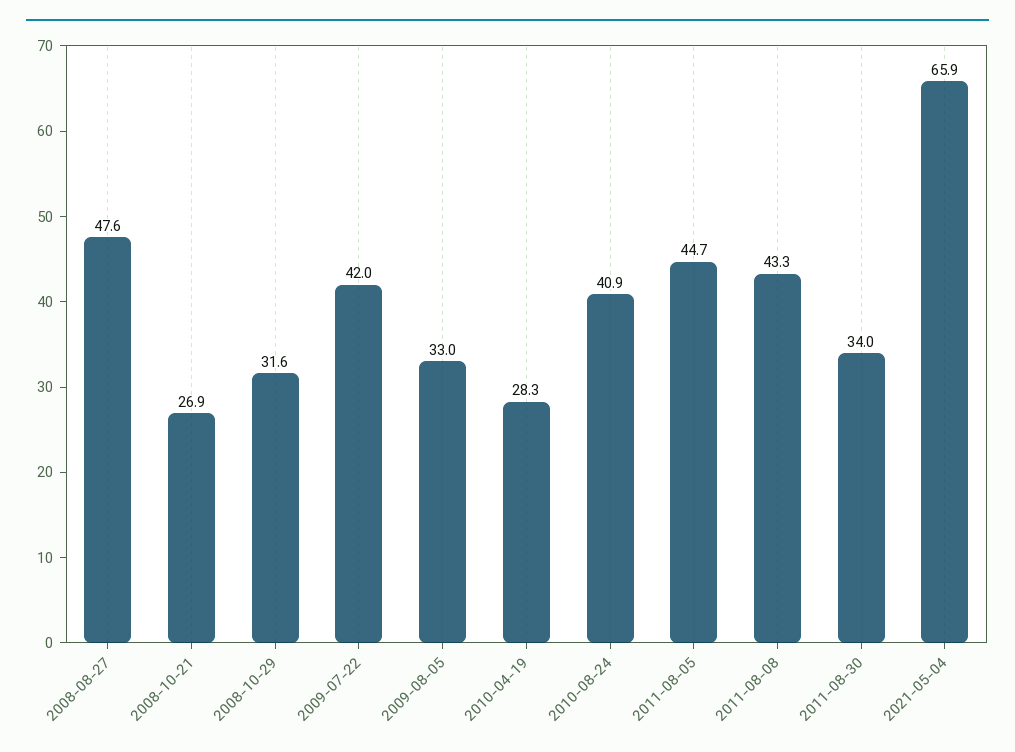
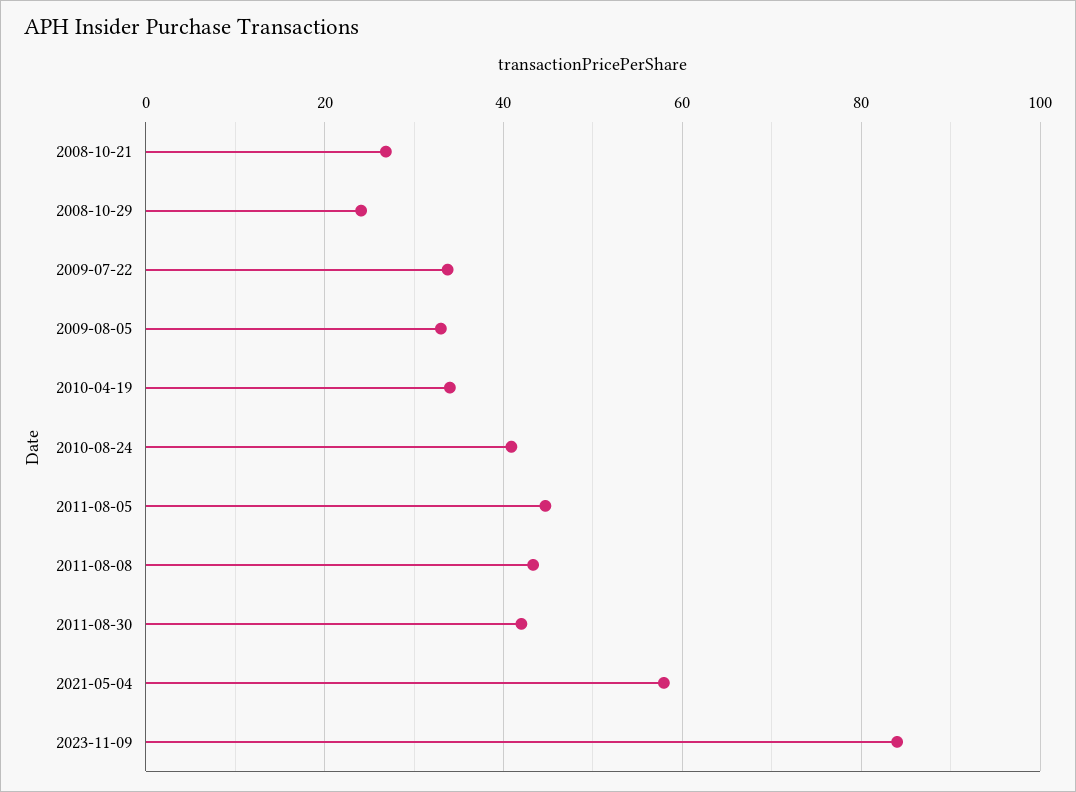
2008-08-27: 47.6 -> none
2008-10-29: 31.6 -> 24
2009-07-22: 42 -> 34
2010-04-19: 28.3 -> 34
2011-08-30: 34 -> 42
2021-05-04: 65.9 -> 58
2023-11-09: none -> 84

